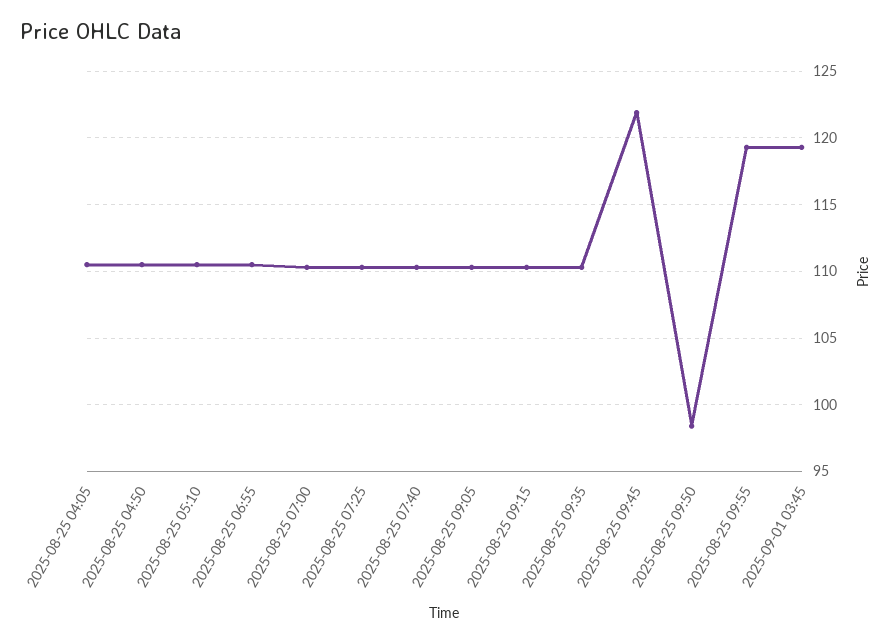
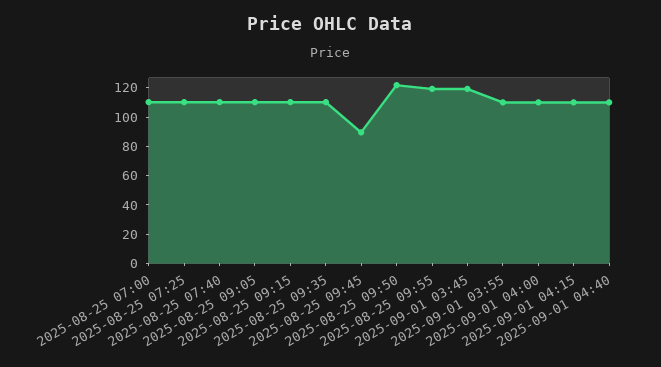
2025-08-25 04:05: 110.5 -> none
2025-08-25 04:50: 110.5 -> none
2025-08-25 05:10: 110.5 -> none
2025-08-25 06:55: 110.5 -> none
2025-08-25 09:45: 122 -> 90
2025-08-25 09:50: 98.5 -> 120
2025-09-01 03:55: none -> 110
2025-09-01 04:00: none -> 110
2025-09-01 04:15: none -> 110
2025-09-01 04:40: none -> 110

